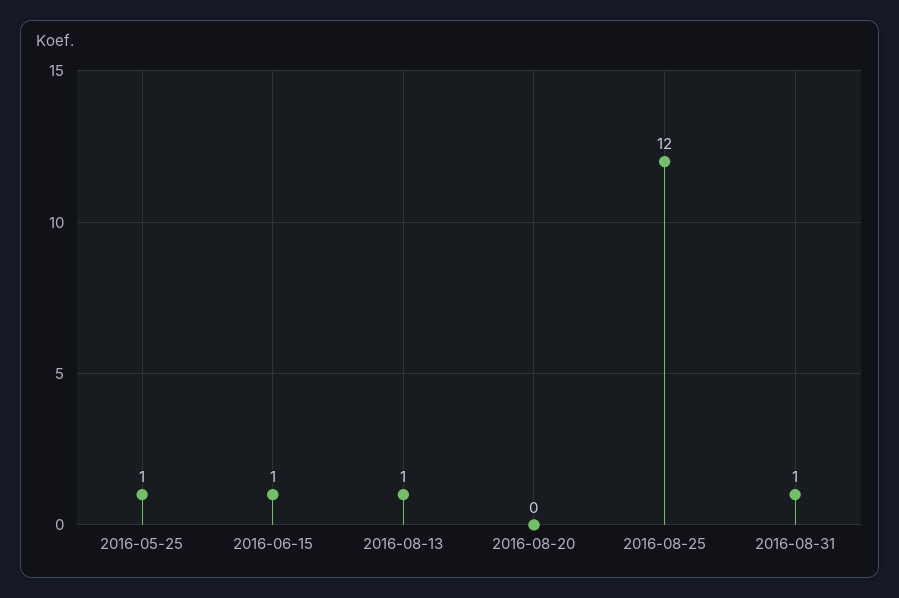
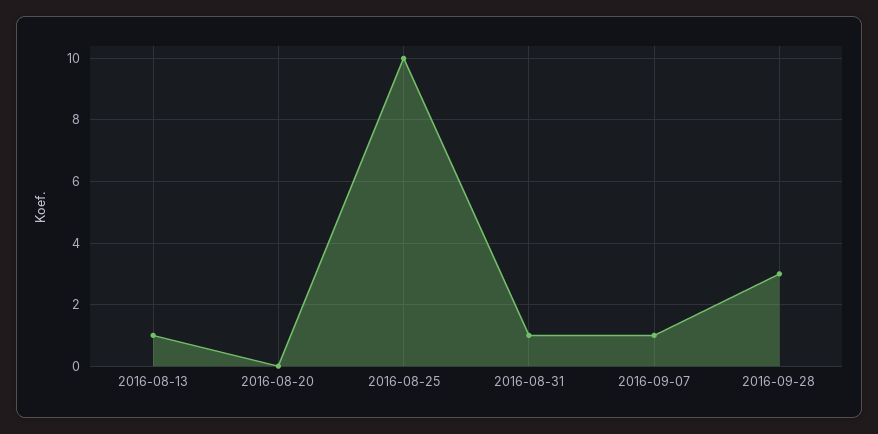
2016-05-25: 1 -> none
2016-06-15: 1 -> none
2016-08-25: 12 -> 10
2016-09-07: none -> 1
2016-09-28: none -> 3

